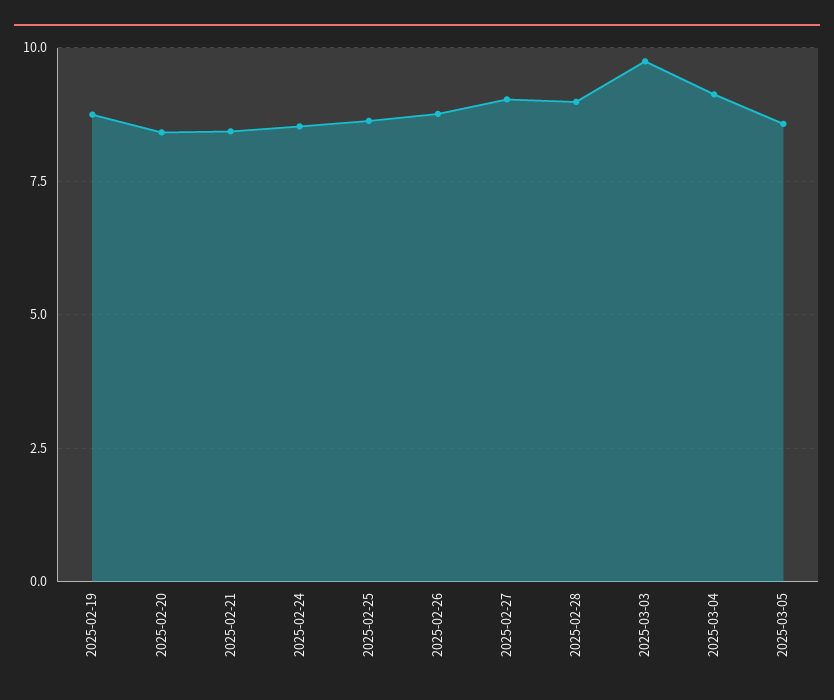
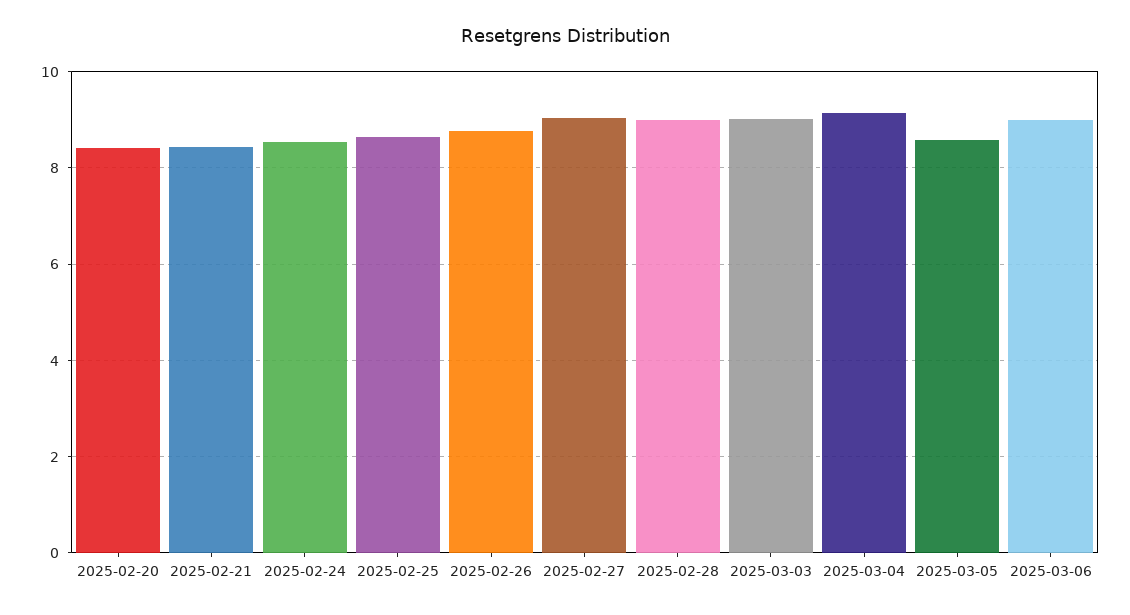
2025-02-19: 8.75 -> none
2025-03-03: 9.75 -> 9
2025-03-06: none -> 9

